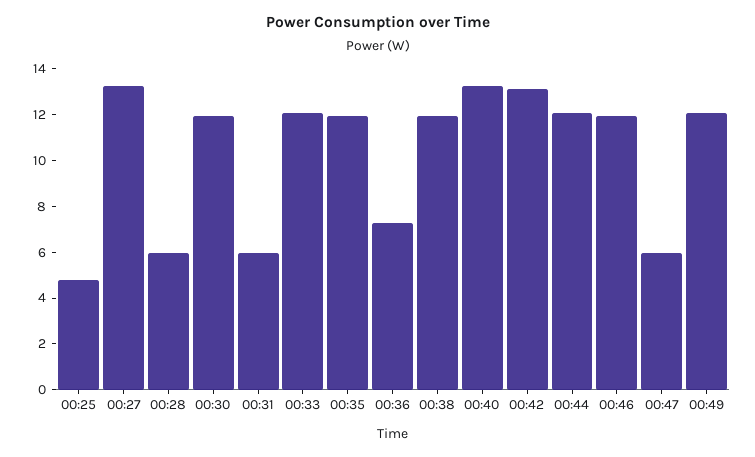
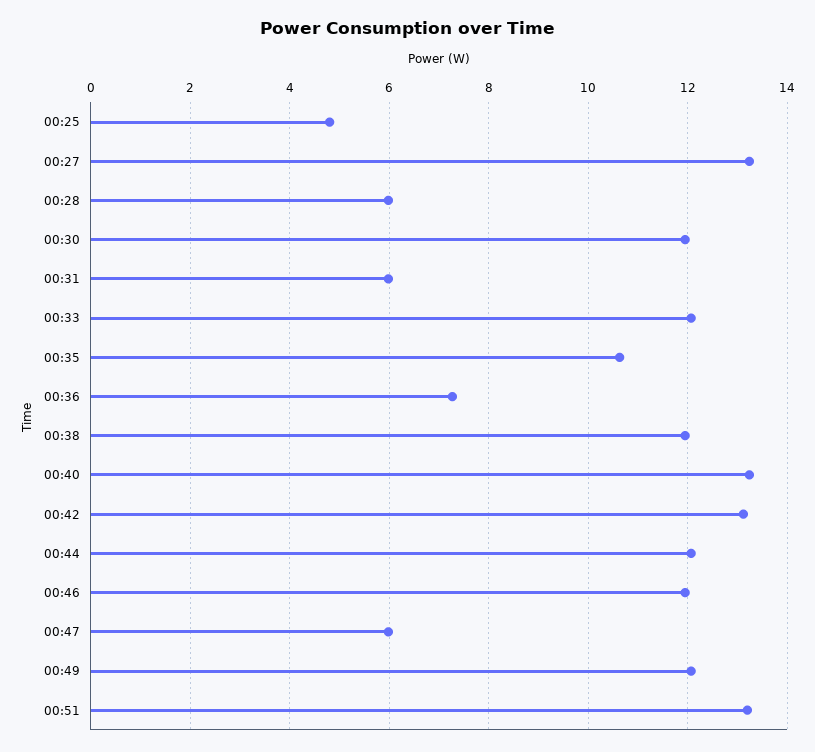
00:35: 12 -> 10.6
00:51: none -> 13.2

